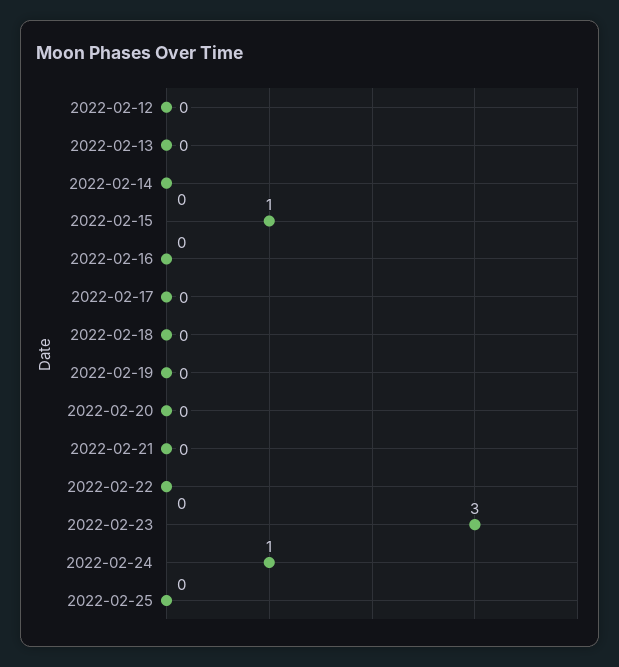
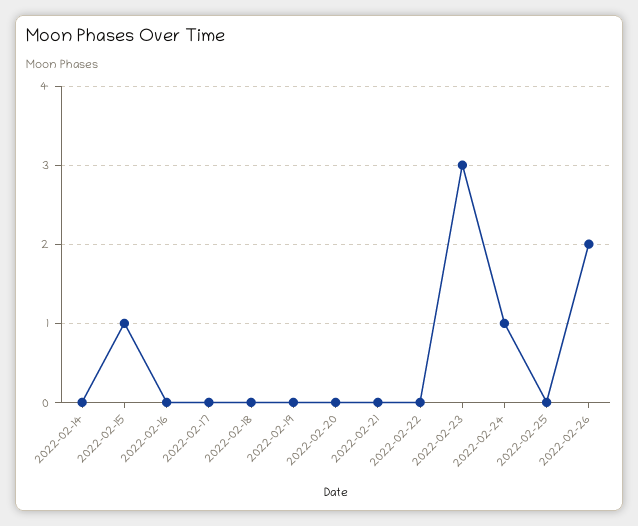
2022-02-12: 0 -> none
2022-02-13: 0 -> none
2022-02-26: none -> 2

